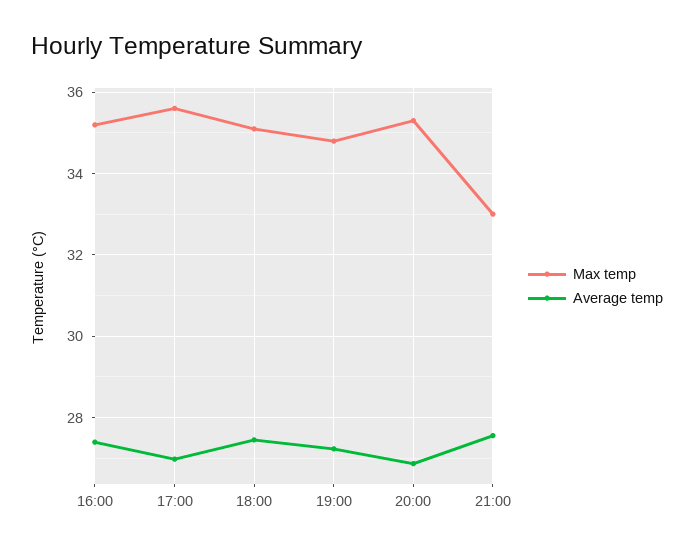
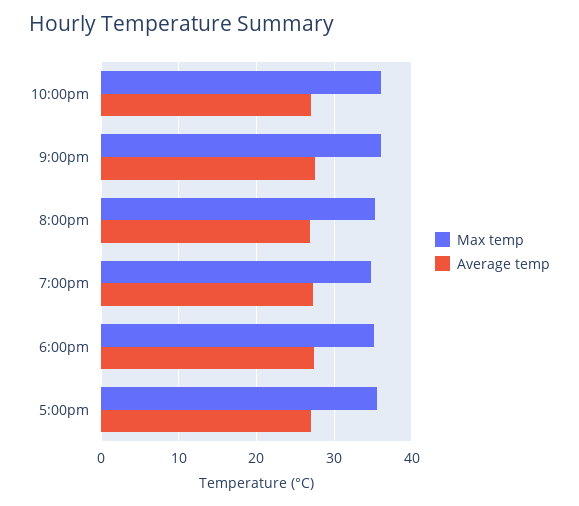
Max temp, 16:00: 35.2 -> none
Average temp, 16:00: 27.4 -> none
Max temp, 21:00: 33 -> 36
Max temp, 10:00pm: none -> 36
Average temp, 10:00pm: none -> 27

